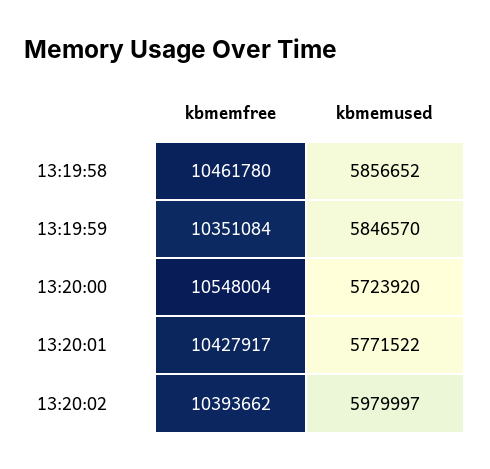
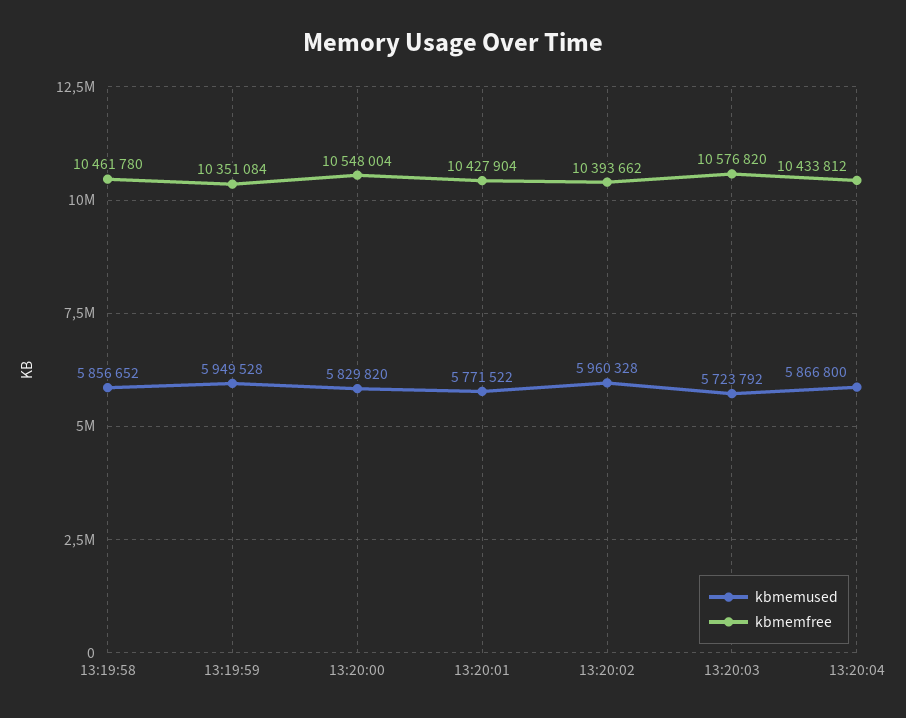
kbmemused, 13:19:59: 5846570 -> 5949528
kbmemused, 13:20:00: 5723920 -> 5829820
kbmemfree, 13:20:01: 10427917 -> 10427904
kbmemused, 13:20:02: 5979997 -> 5960328
kbmemused, 13:20:03: none -> 5723792
kbmemfree, 13:20:03: none -> 10576820
kbmemused, 13:20:04: none -> 5866800
kbmemfree, 13:20:04: none -> 10433812

